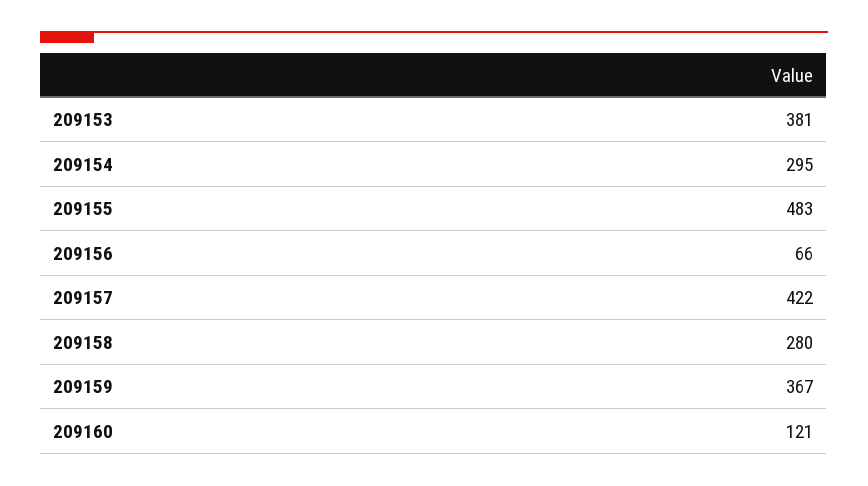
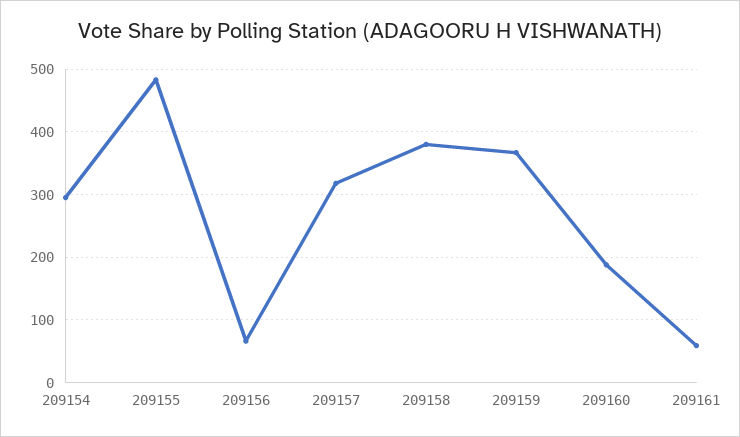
209153: 381 -> none
209157: 422 -> 320
209158: 280 -> 380
209160: 121 -> 190
209161: none -> 60

